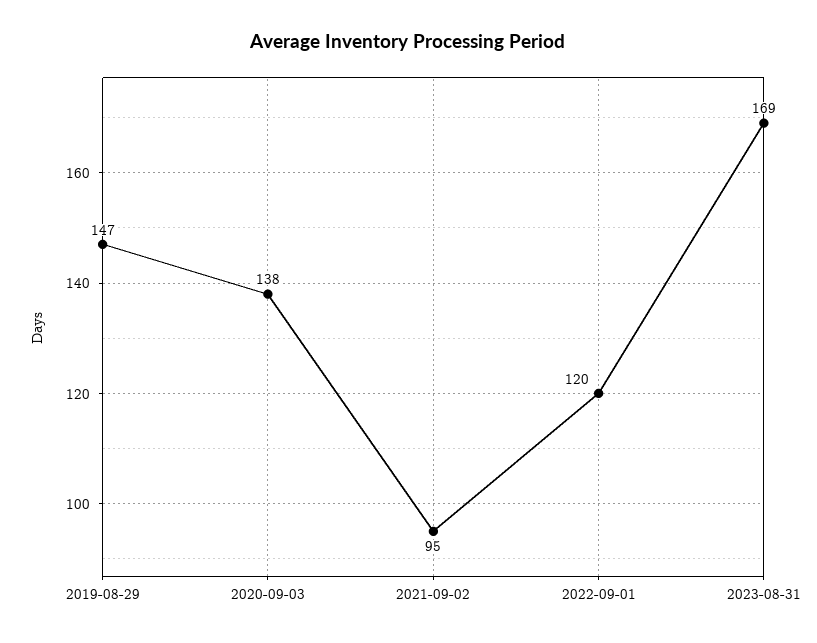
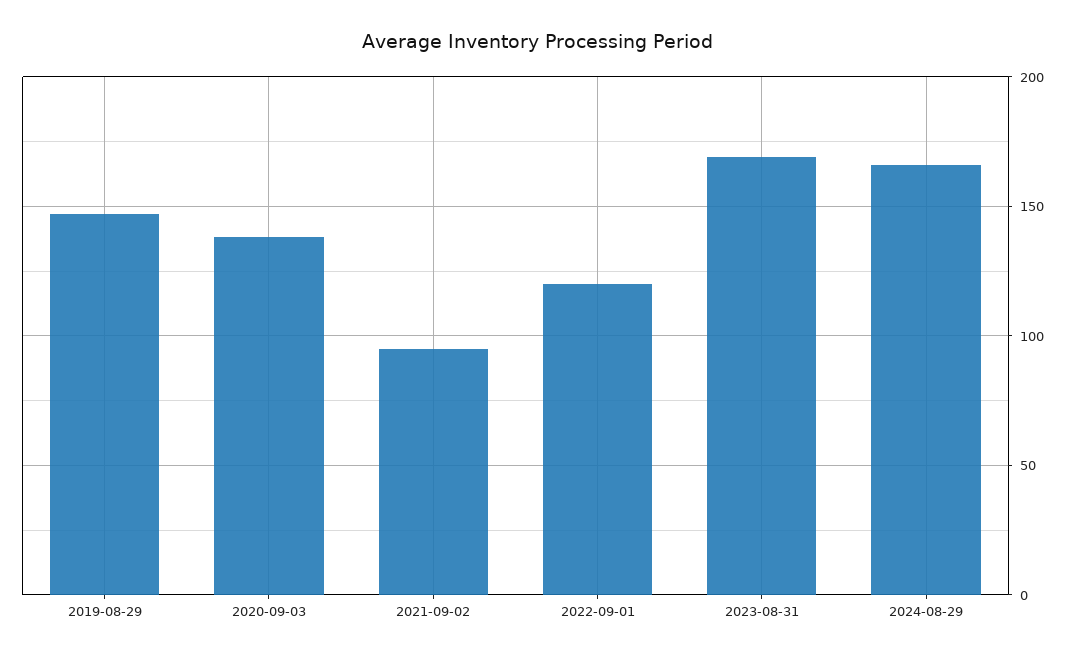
2024-08-29: none -> 165

